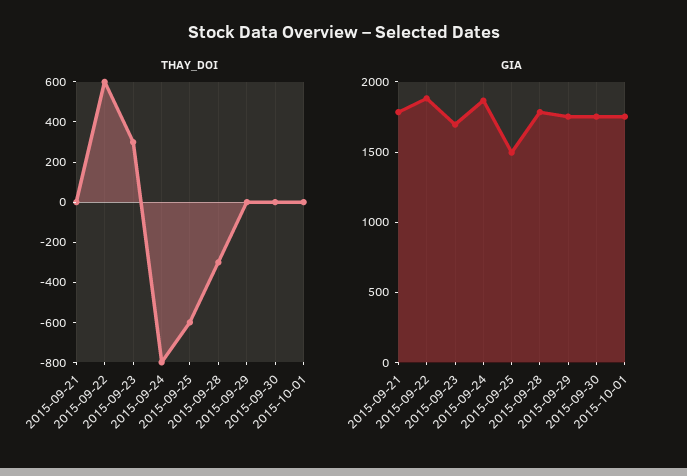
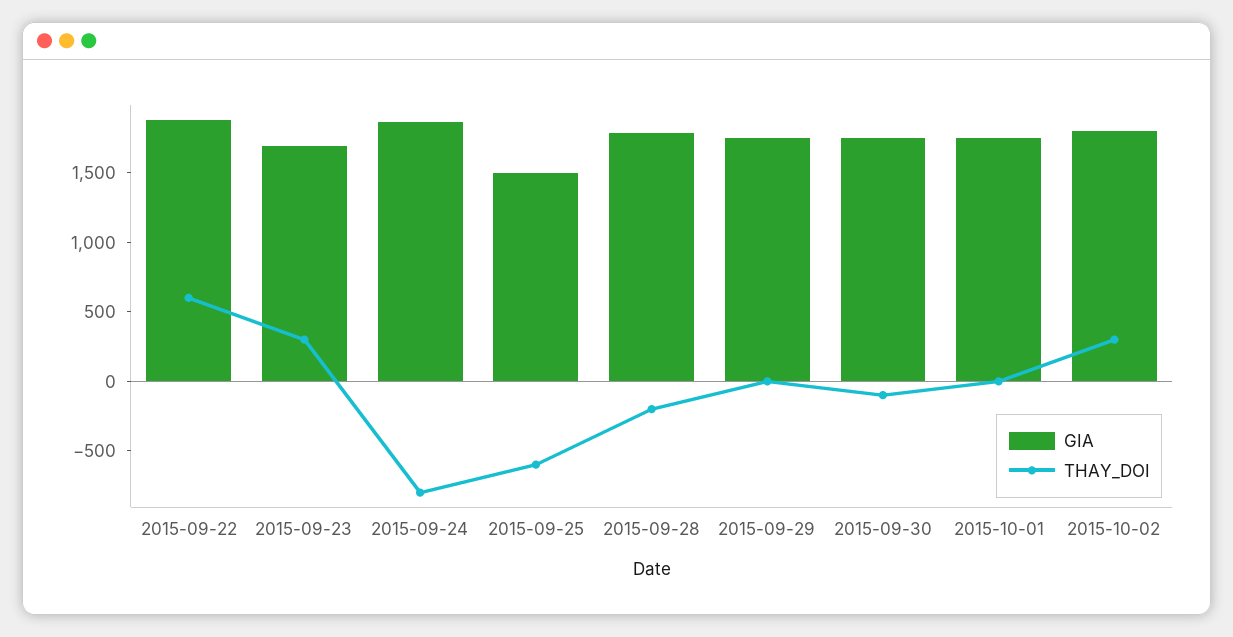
THAY_DOI, 2015-09-21: 0 -> none
THAY_DOI, 2015-09-28: -300 -> -200
THAY_DOI, 2015-09-30: 0 -> -100
GIA, 2015-09-21: 1800 -> none
GIA, 2015-10-02: none -> 1800
THAY_DOI, 2015-10-02: none -> 300

